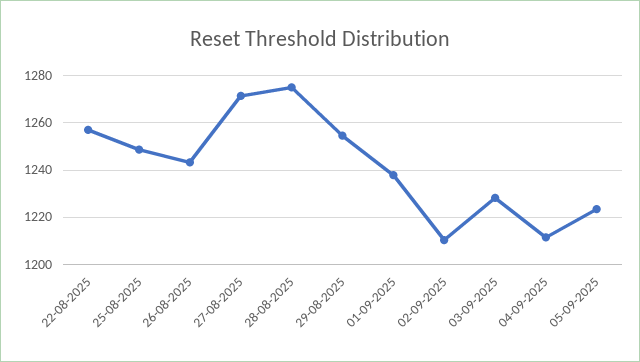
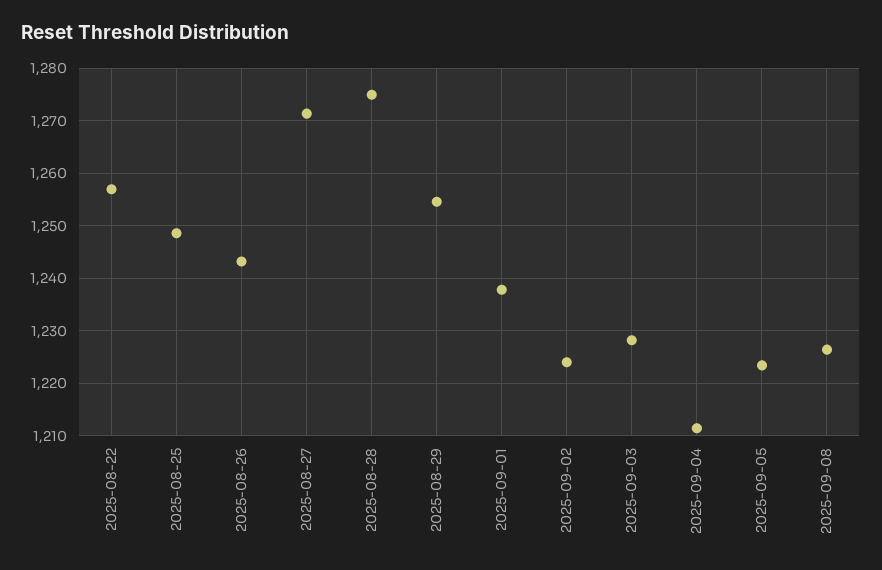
02-09-2025: 1210 -> 1224
2025-09-08: none -> 1226

